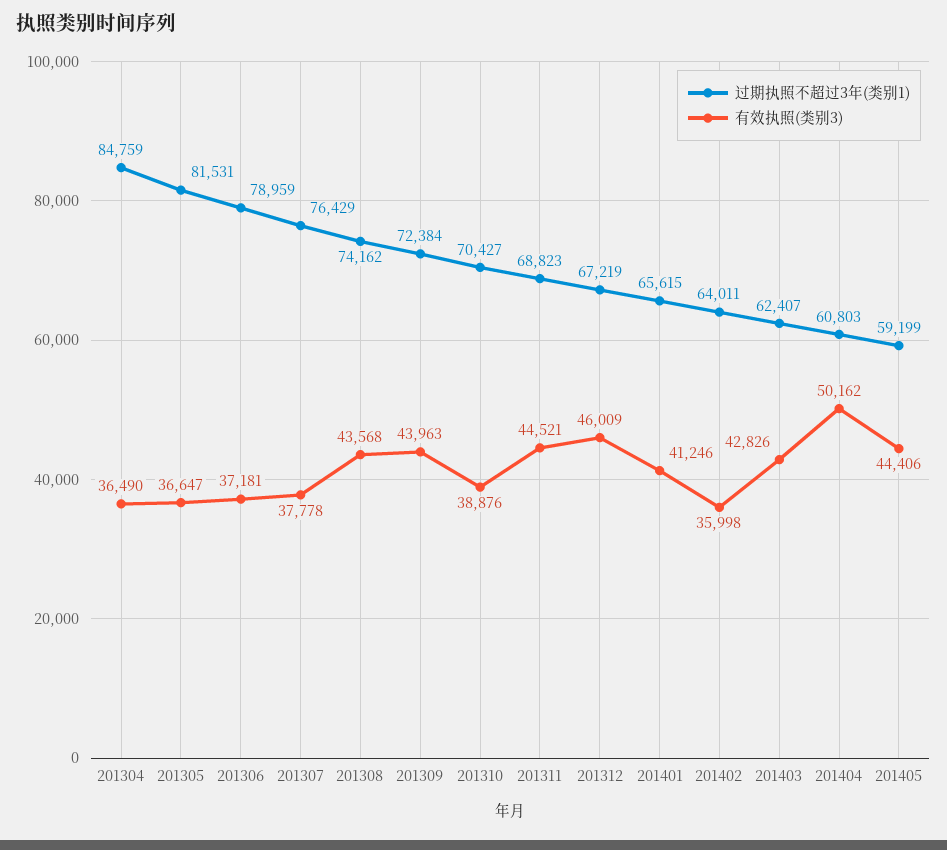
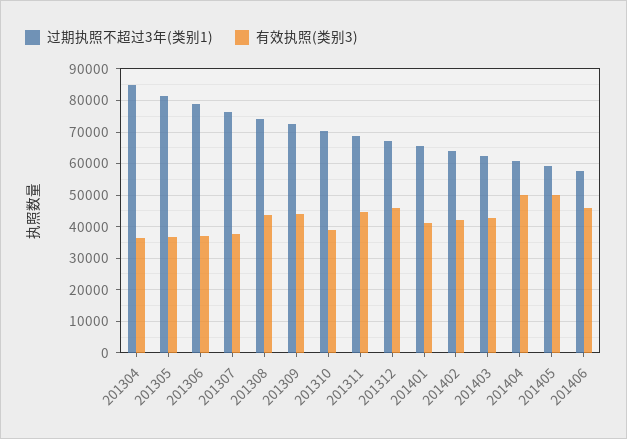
有效执照(类别3), 201402: 35998 -> 42000
有效执照(类别3), 201405: 44406 -> 50000
过期执照不超过3年(类别1), 201406: none -> 58000
有效执照(类别3), 201406: none -> 46000

